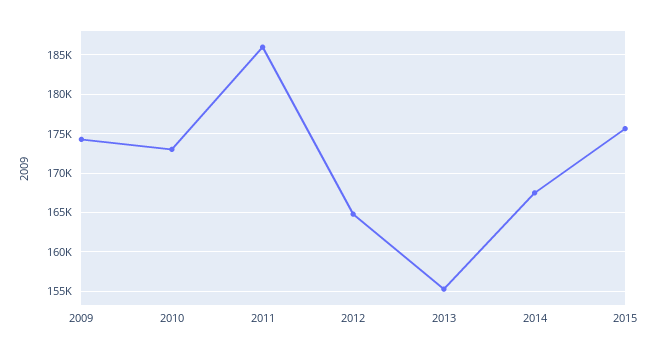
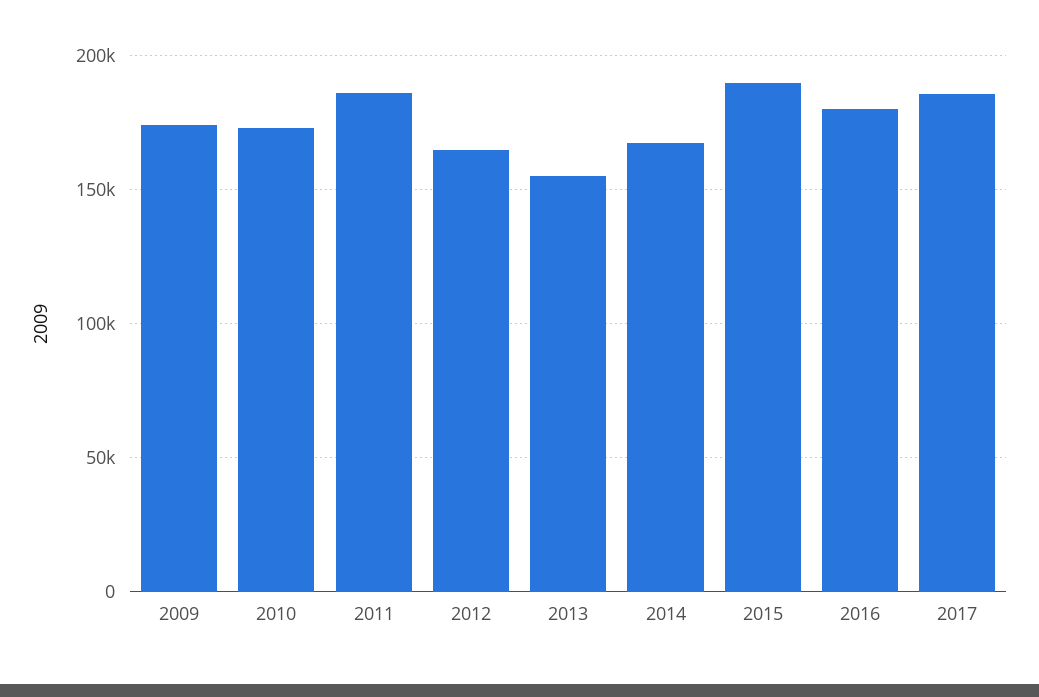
2015: 176000 -> 190000
2016: none -> 180000
2017: none -> 185000

